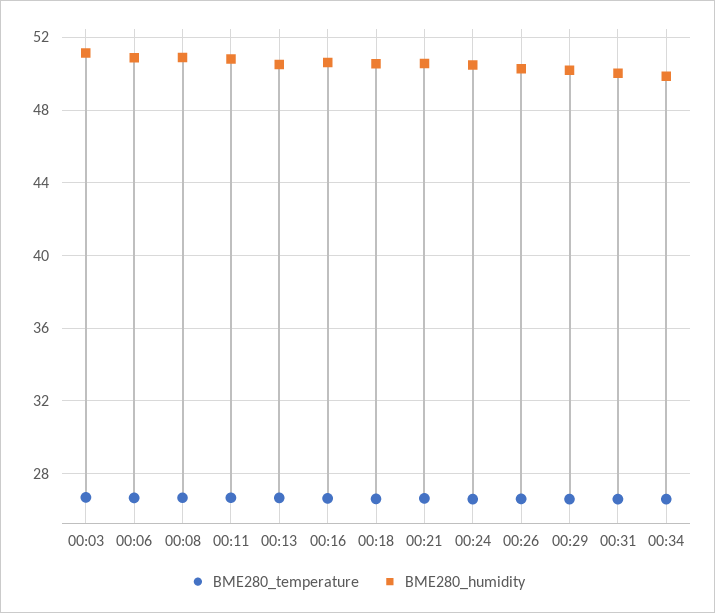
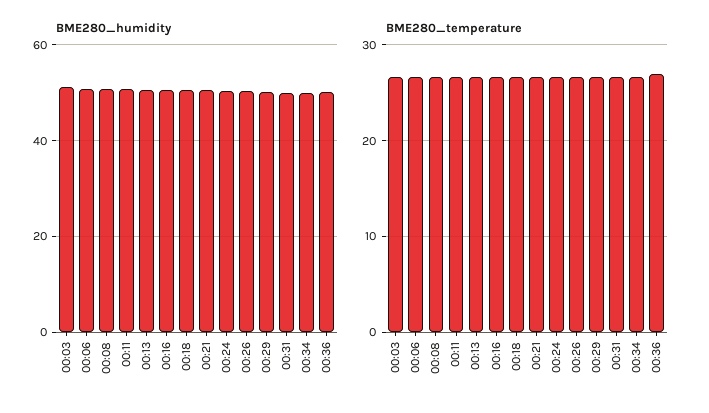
BME280_humidity, 00:36: none -> 50
BME280_temperature, 00:36: none -> 27

